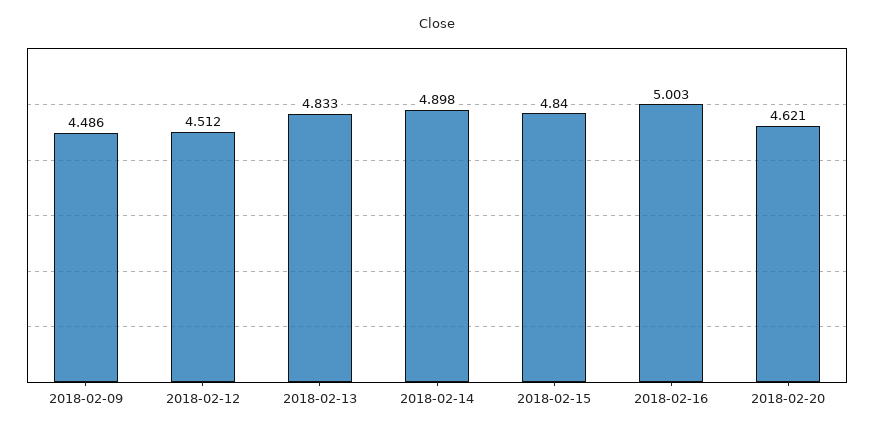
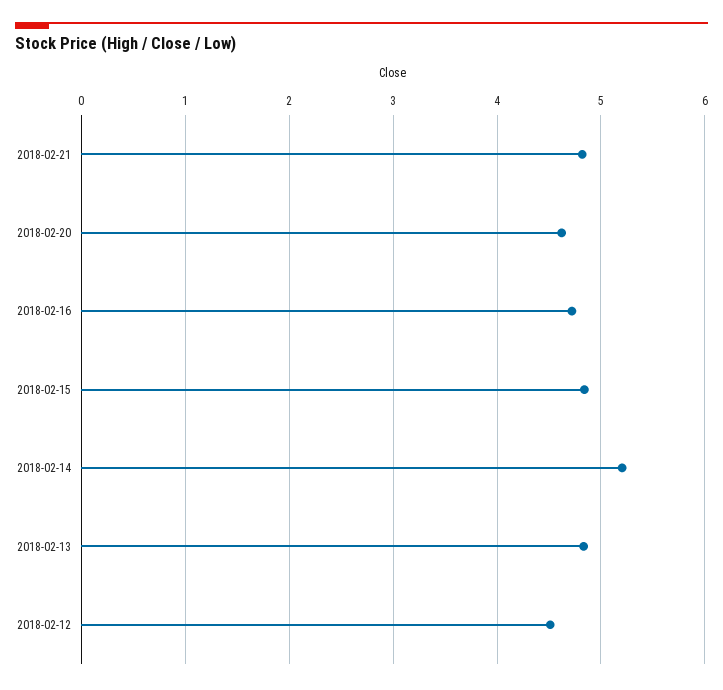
2018-02-09: 4.486 -> none
2018-02-14: 4.898 -> 5.2
2018-02-16: 5.003 -> 4.7
2018-02-21: none -> 4.8

